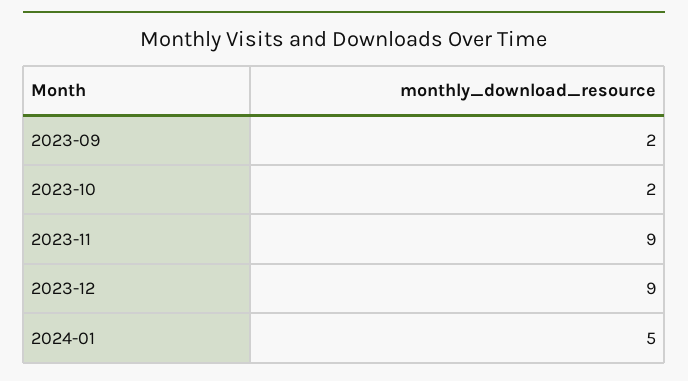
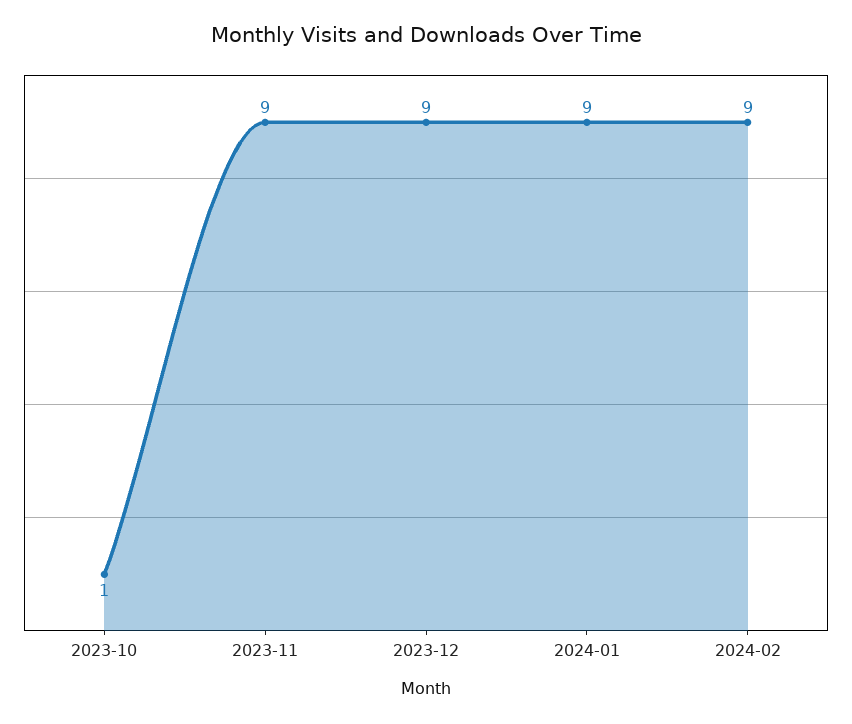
2023-09: 2 -> none
2023-10: 2 -> 1
2024-01: 5 -> 9
2024-02: none -> 9

